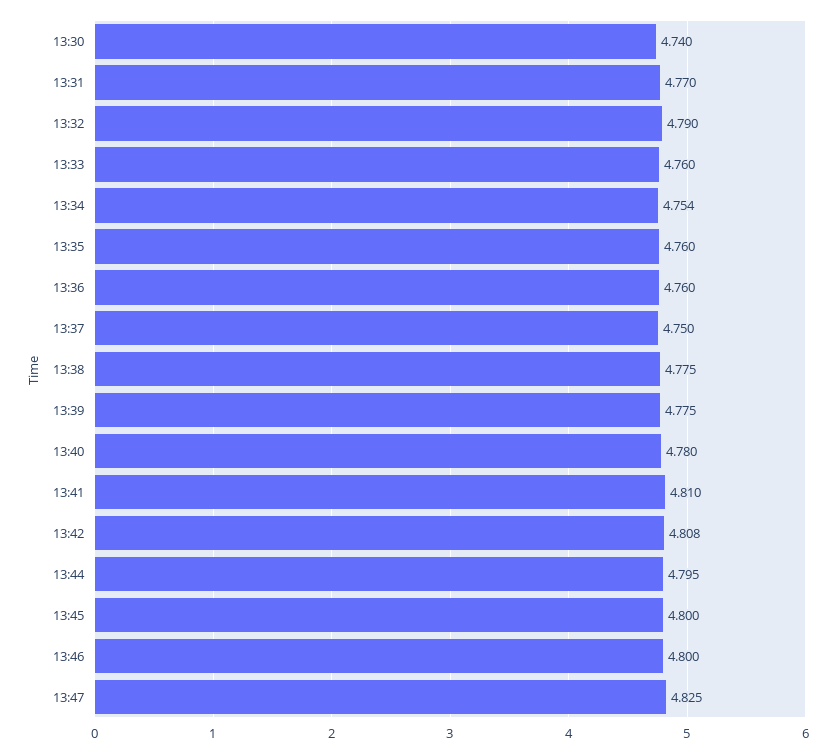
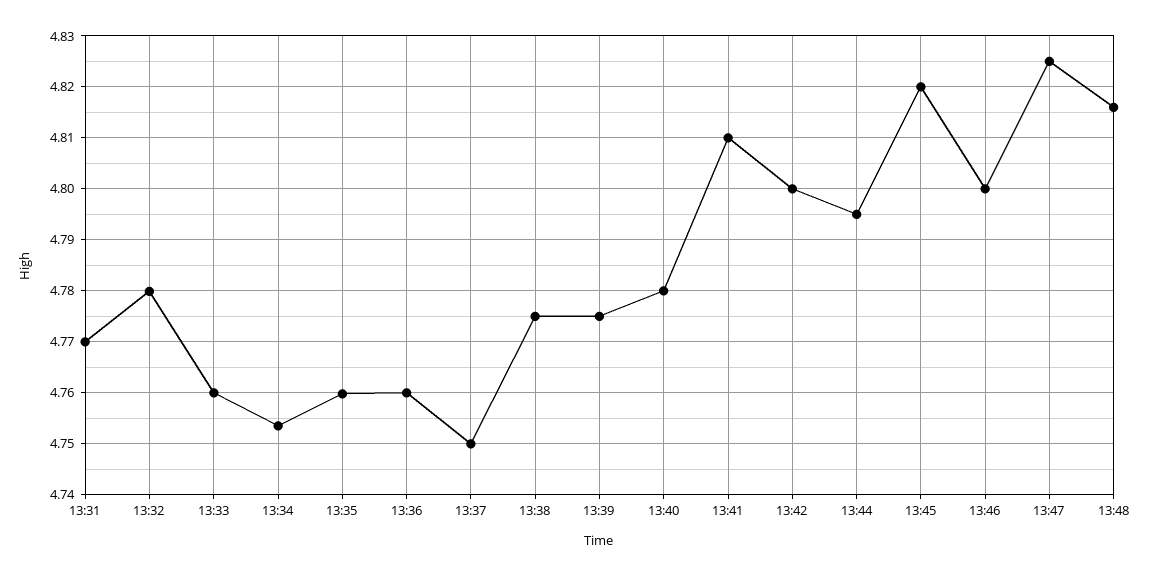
13:30: 4.74 -> none
13:32: 4.79 -> 4.78
13:42: 4.808 -> 4.8
13:45: 4.8 -> 4.82
13:48: none -> 4.816

